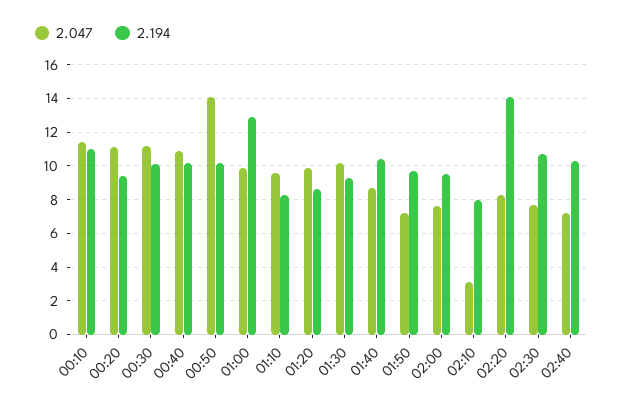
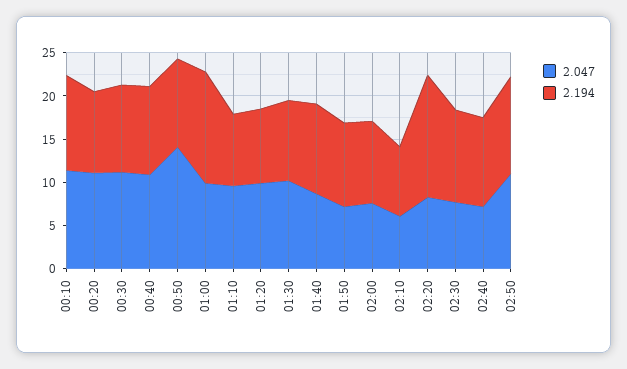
2.047, 02:10: 3 -> 6
2.047, 02:50: none -> 11
2.194, 02:50: none -> 11

